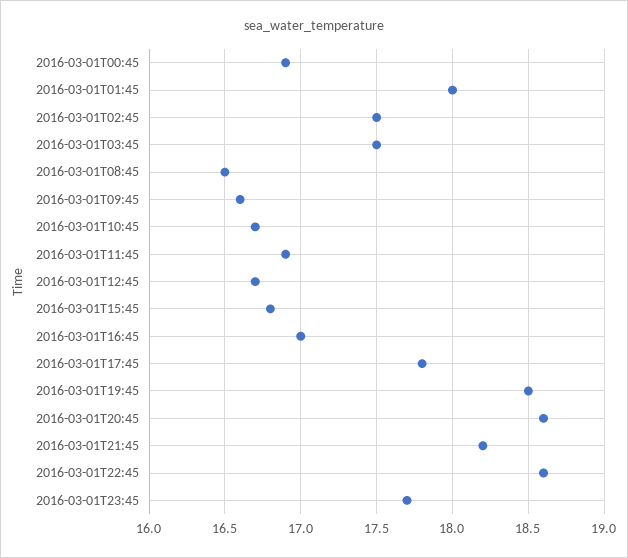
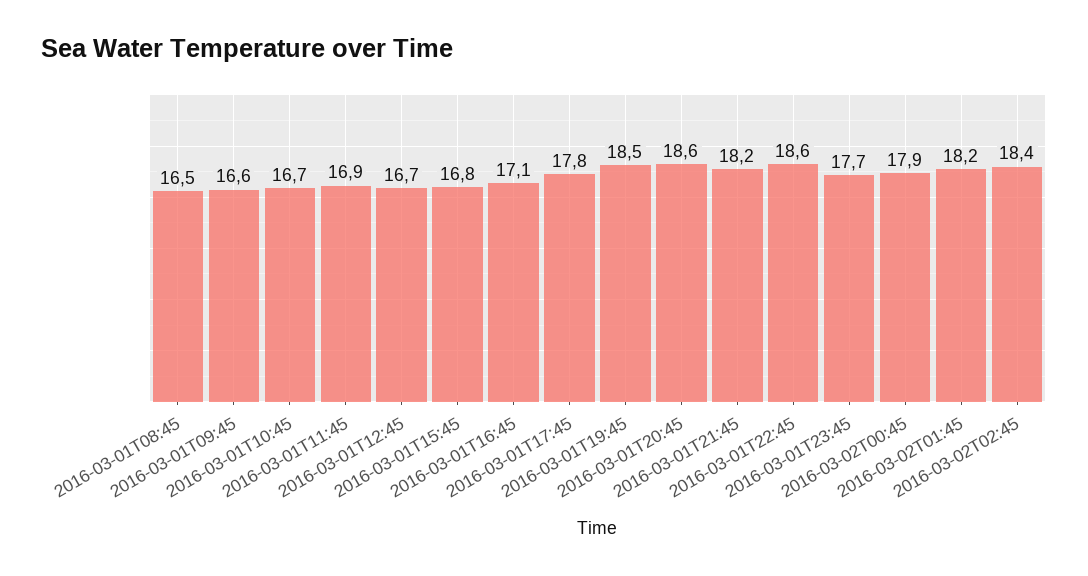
2016-03-01T00:45: 16.9 -> none
2016-03-01T01:45: 18 -> none
2016-03-01T02:45: 17.5 -> none
2016-03-01T03:45: 17.5 -> none
2016-03-01T16:45: 17 -> 17.1
2016-03-02T00:45: none -> 17.9
2016-03-02T01:45: none -> 18.2
2016-03-02T02:45: none -> 18.4

